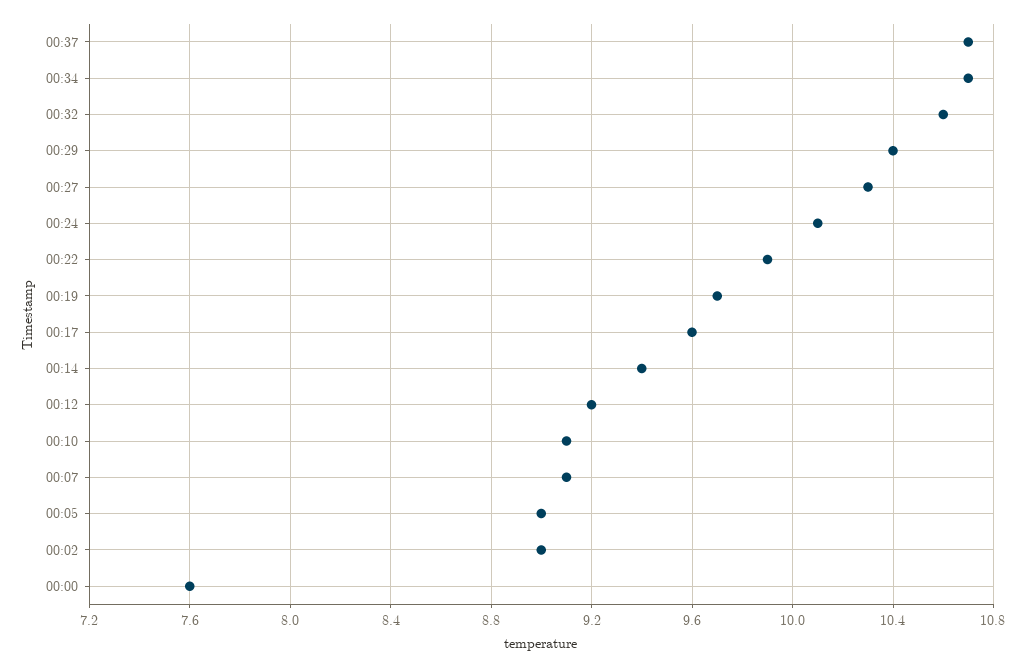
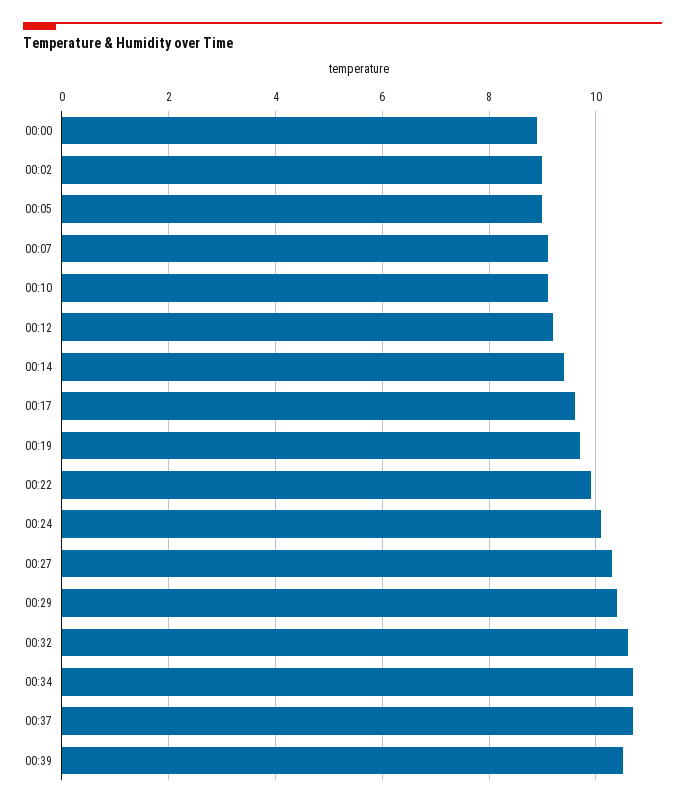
00:00: 7.6 -> 9
00:39: none -> 10.5

